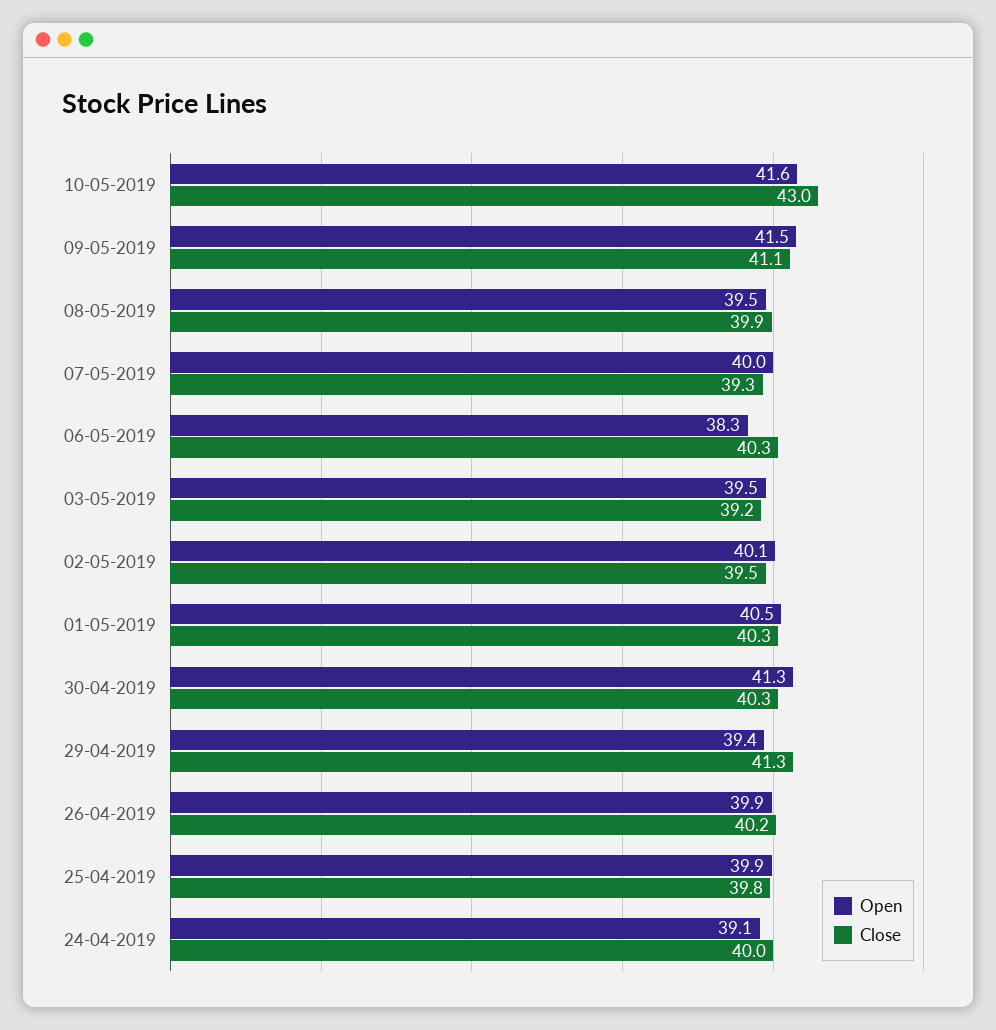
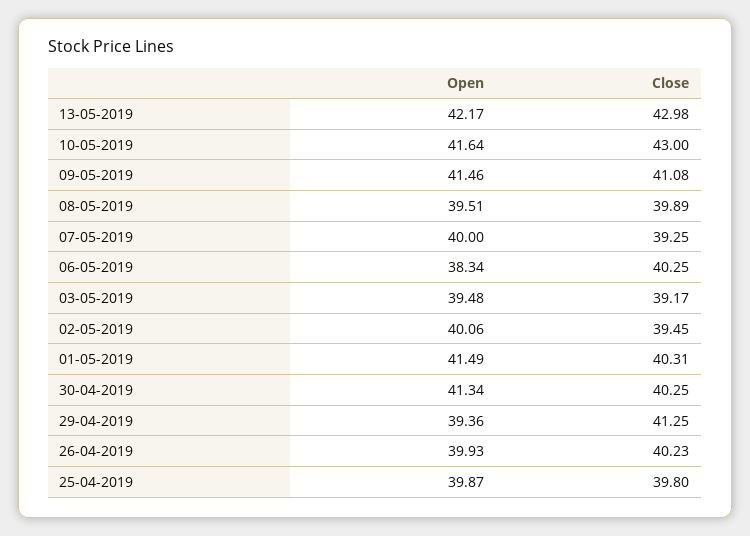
Open, 01-05-2019: 40.5 -> 41.49
Open, 24-04-2019: 39.1 -> none
Close, 24-04-2019: 40 -> none
Open, 13-05-2019: none -> 42.17
Close, 13-05-2019: none -> 42.98

